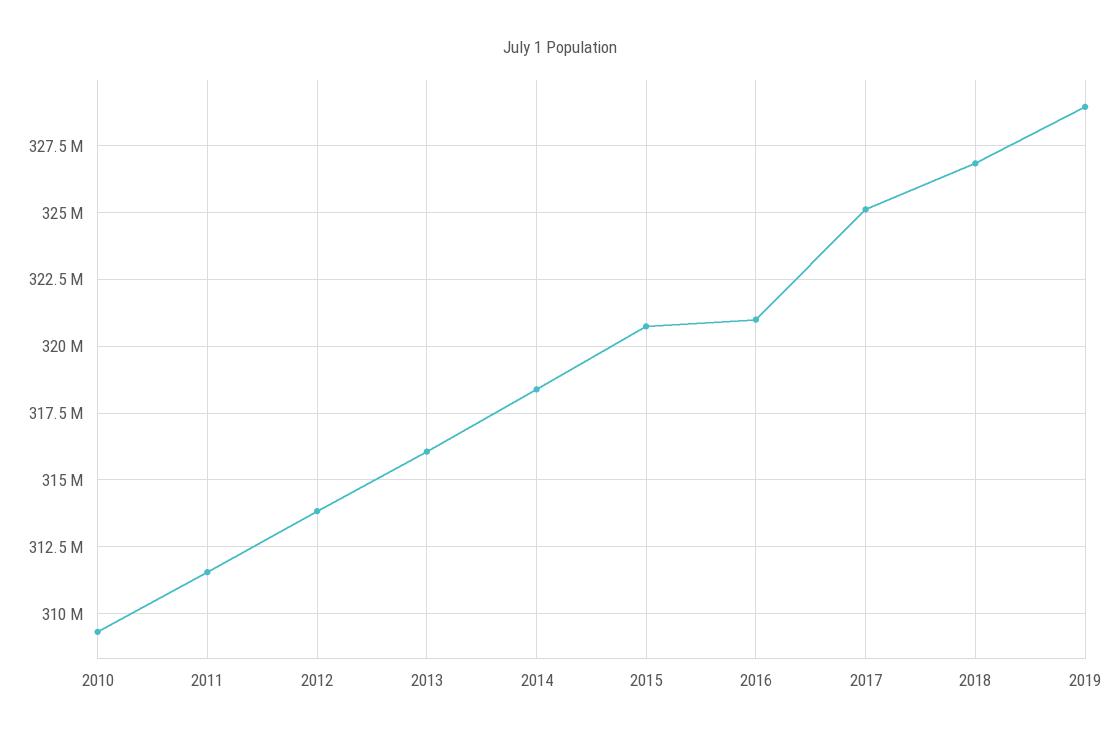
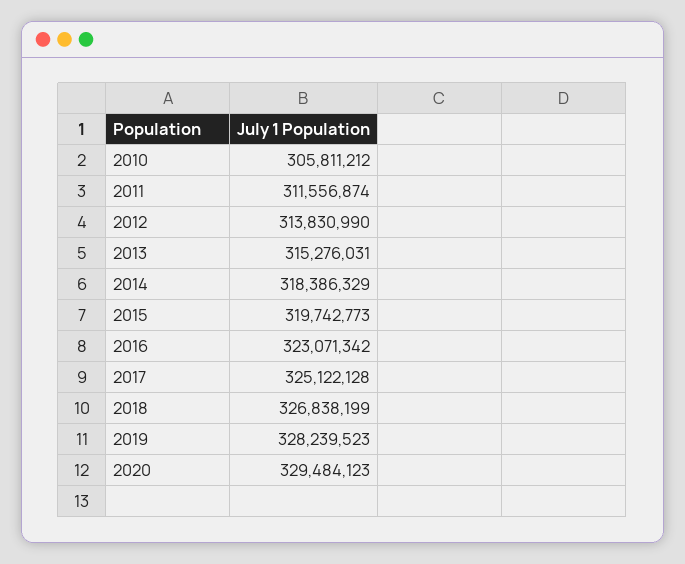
2010: 309250000 -> 305811212
2013: 316000000 -> 315276031
2015: 320750000 -> 319742773
2016: 321000000 -> 323071342
2019: 329000000 -> 328239523
2020: none -> 329484123

